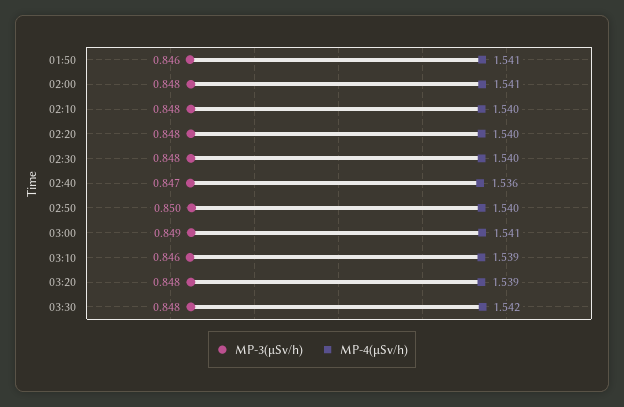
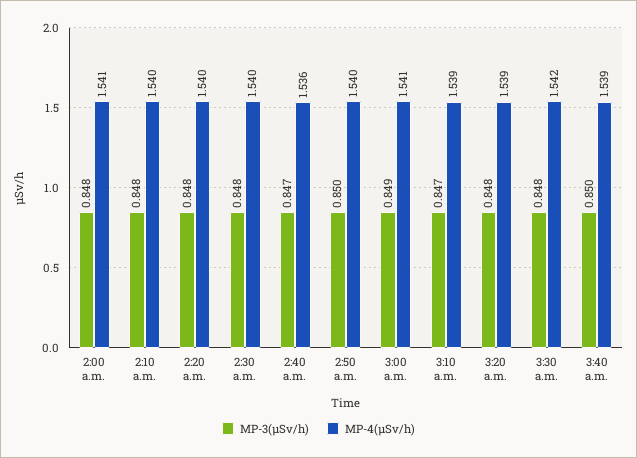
MP-3(μSv/h), 01:50: 0.846 -> none
MP-4(μSv/h), 01:50: 1.541 -> none
MP-3(μSv/h), 03:10: 0.846 -> 0.847
MP-3(μSv/h), 3:40 a.m.: none -> 0.85
MP-4(μSv/h), 3:40 a.m.: none -> 1.539

